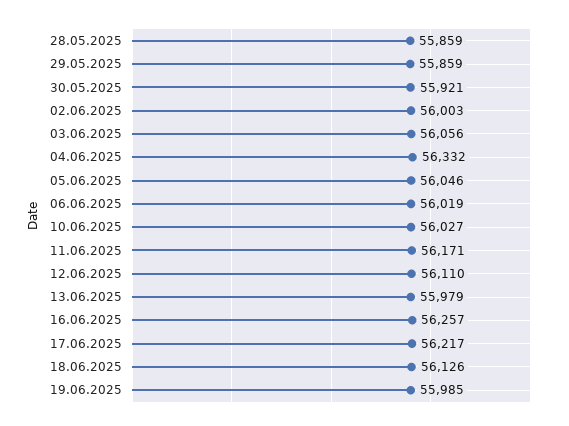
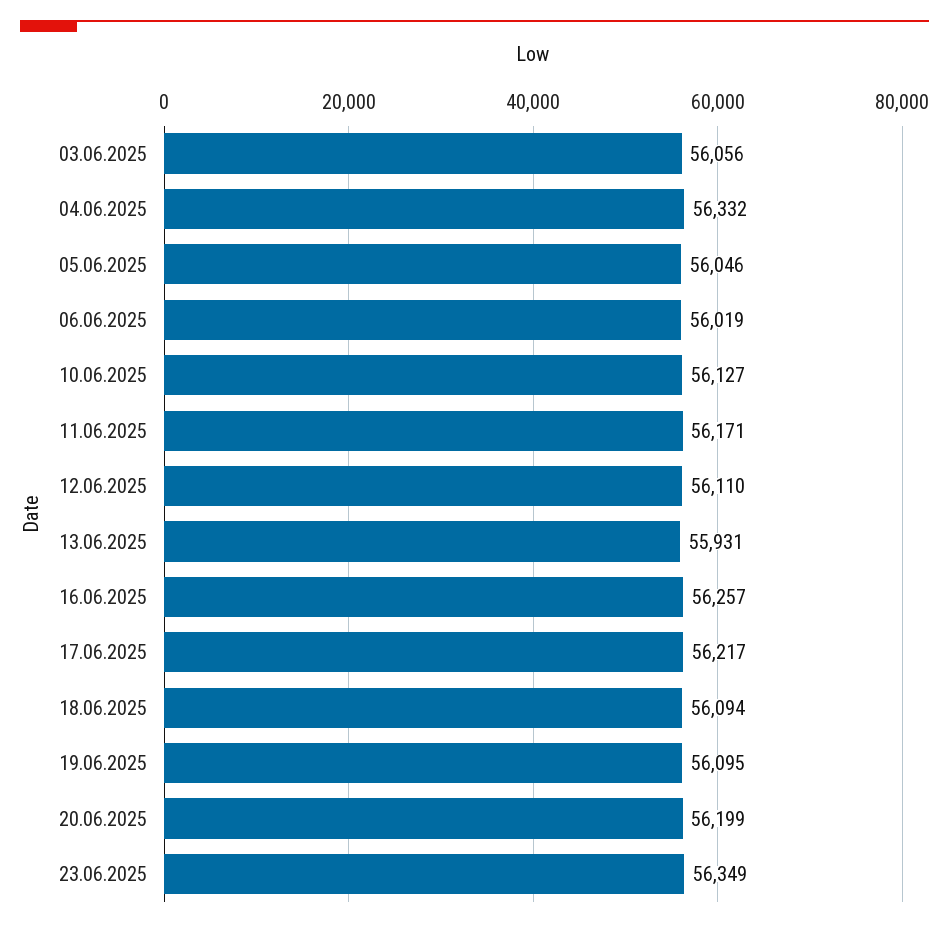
28.05.2025: 55859 -> none
29.05.2025: 55859 -> none
30.05.2025: 55921 -> none
02.06.2025: 56003 -> none
10.06.2025: 56027 -> 56127
13.06.2025: 55979 -> 55931
18.06.2025: 56126 -> 56094
19.06.2025: 55985 -> 56095
20.06.2025: none -> 56199
23.06.2025: none -> 56349

